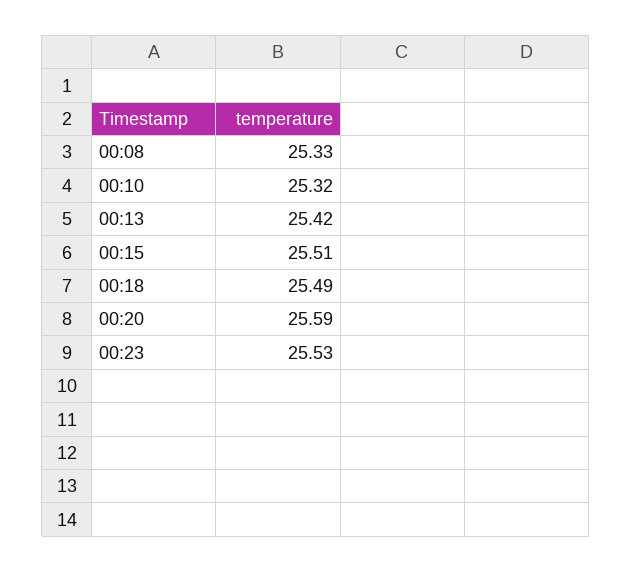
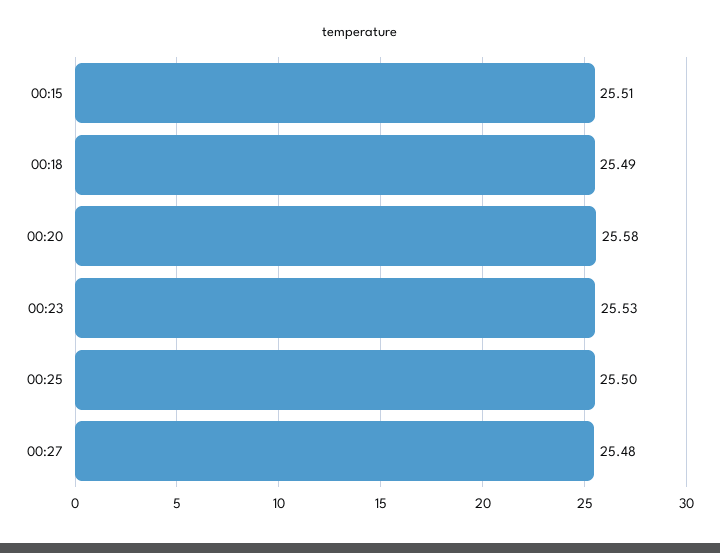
00:08: 25.33 -> none
00:10: 25.32 -> none
00:13: 25.42 -> none
00:20: 25.59 -> 25.58
00:25: none -> 25.5
00:27: none -> 25.48

